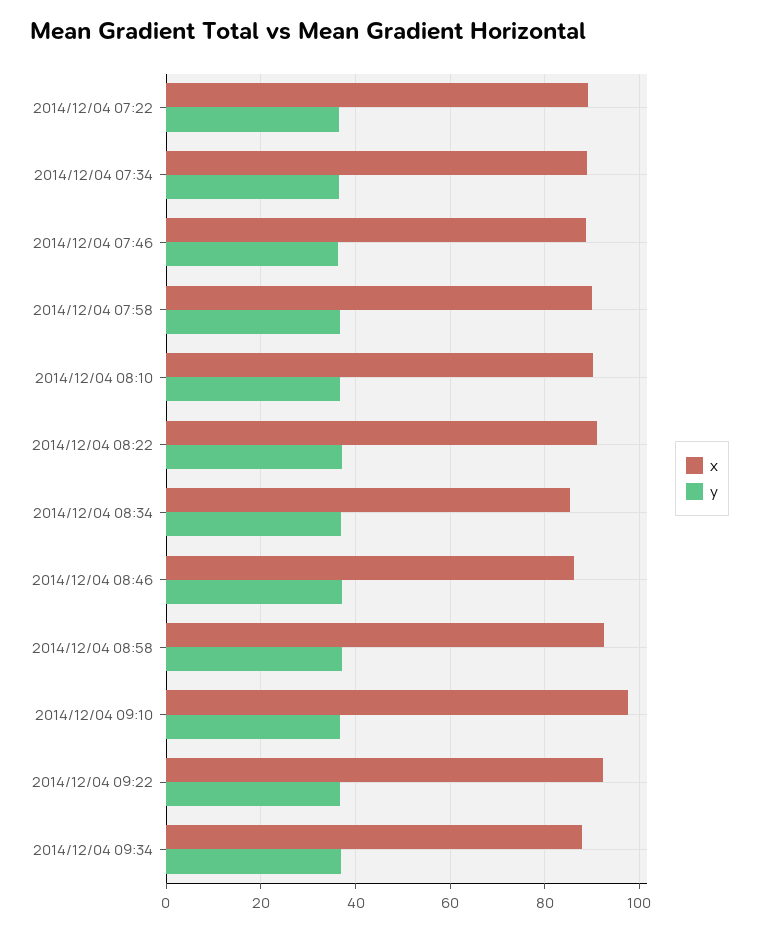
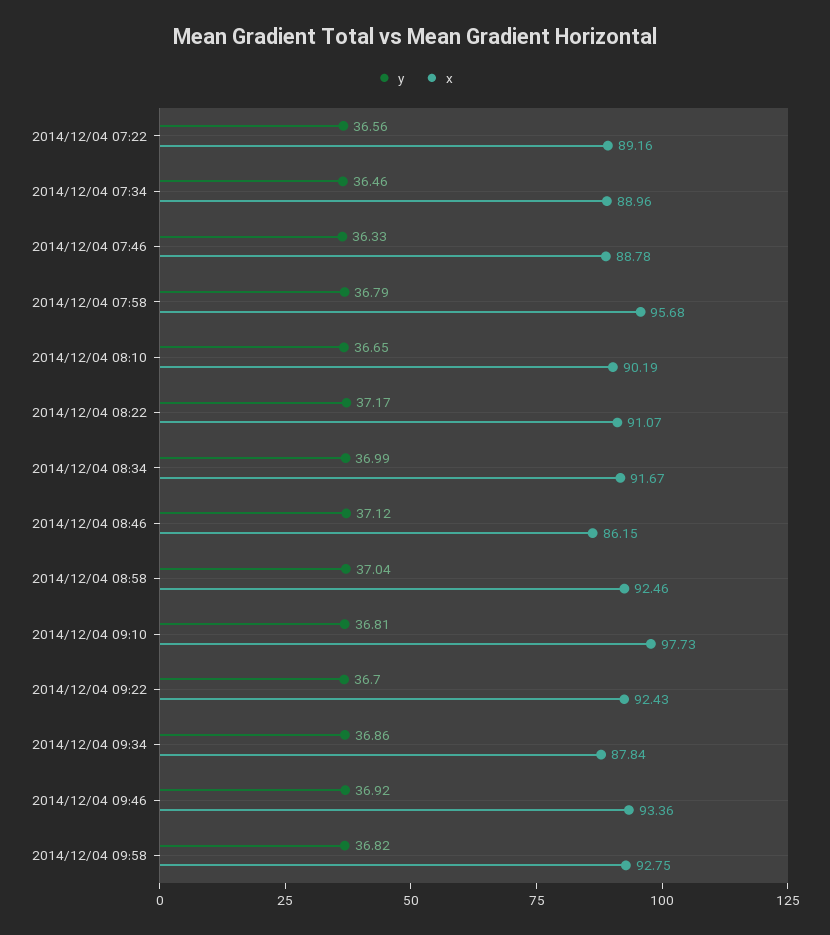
x, 2014/12/04 07:58: 90 -> 95.68
x, 2014/12/04 08:34: 86 -> 91.67
y, 2014/12/04 09:46: none -> 36.92
x, 2014/12/04 09:46: none -> 93.36
y, 2014/12/04 09:58: none -> 36.82
x, 2014/12/04 09:58: none -> 92.75

